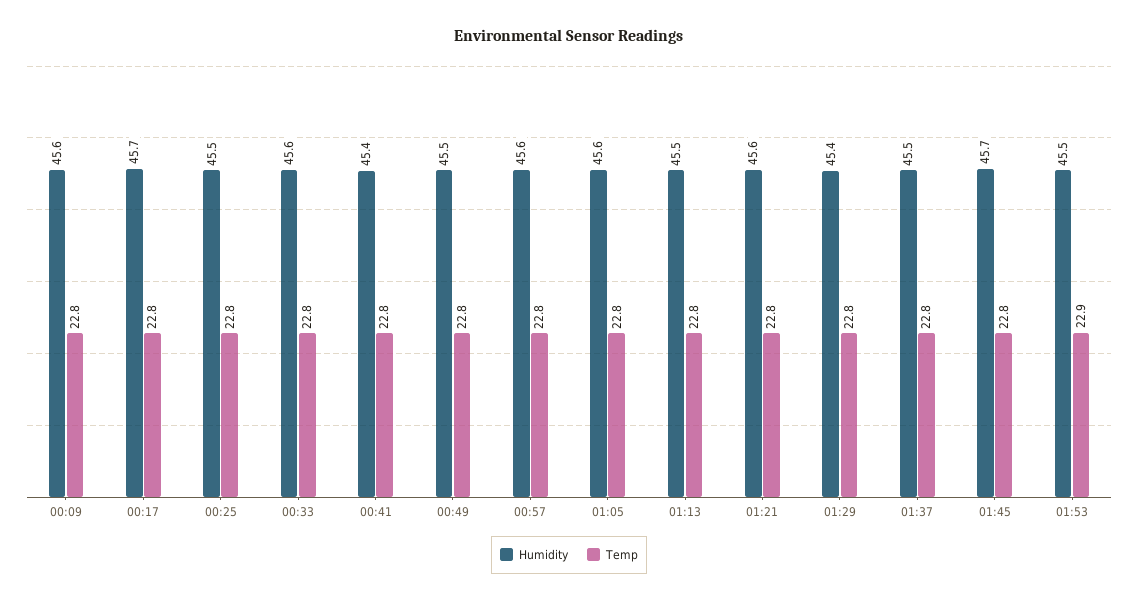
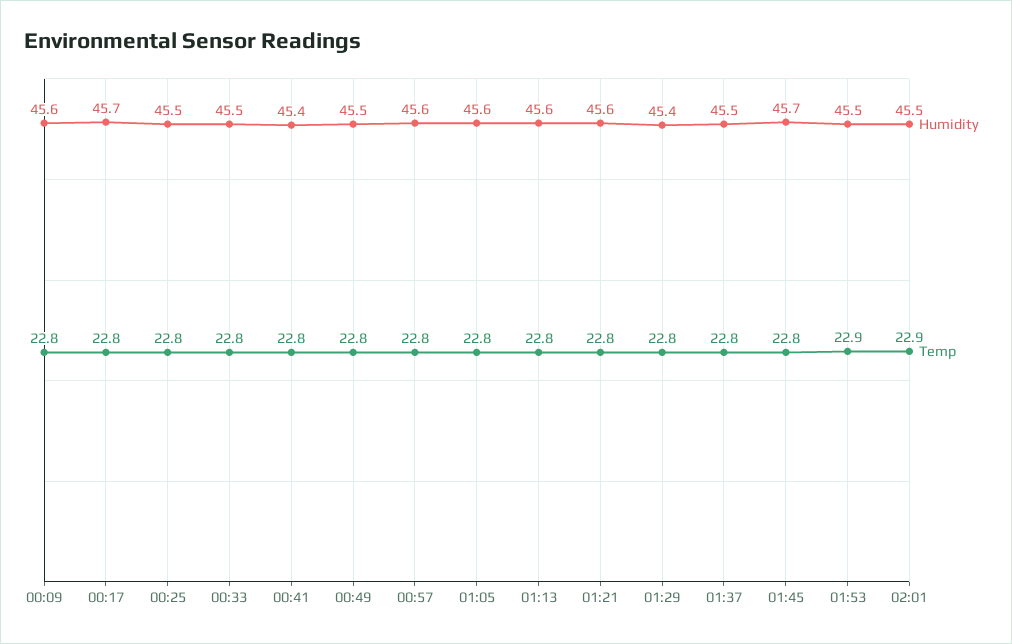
Humidity, 00:33: 45.6 -> 45.5
Humidity, 01:13: 45.5 -> 45.6
Humidity, 02:01: none -> 45.5
Temp, 02:01: none -> 22.9

